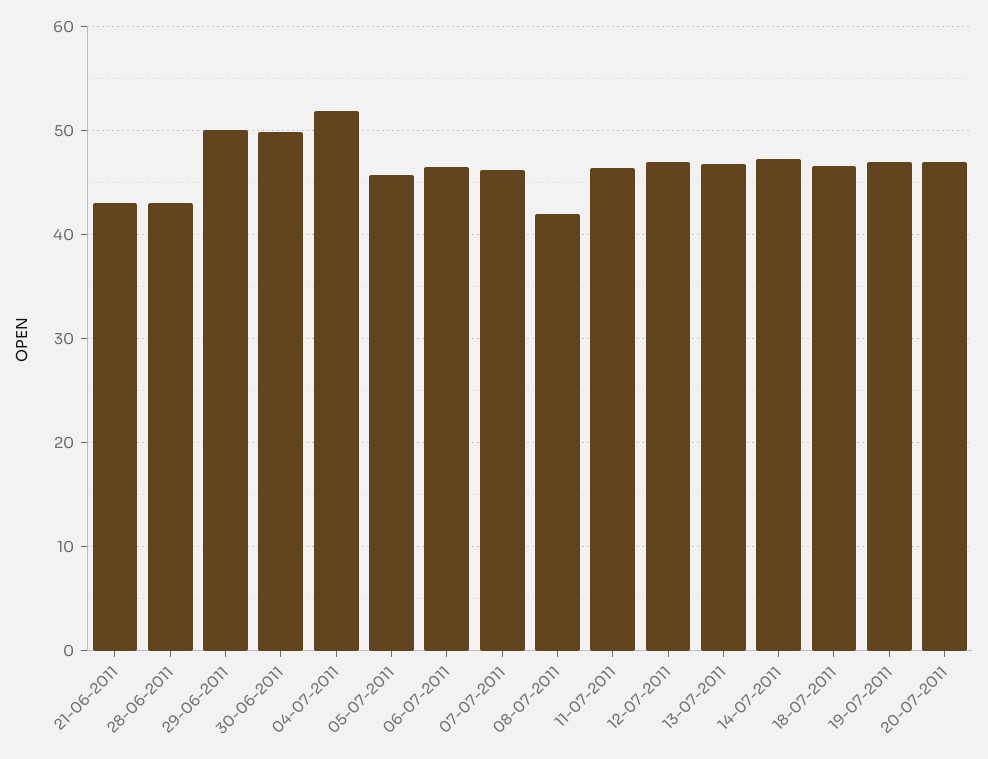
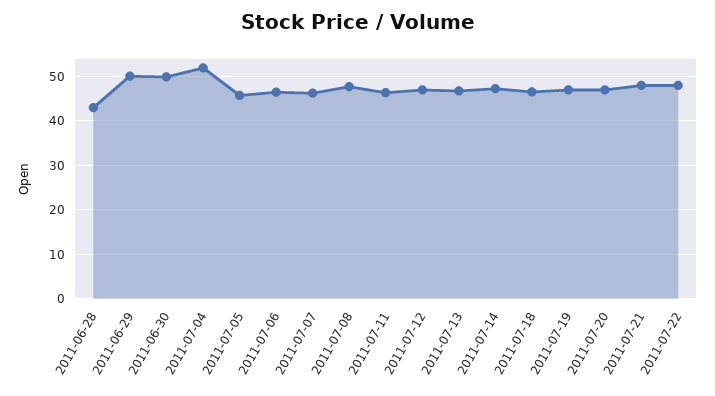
21-06-2011: 43 -> none
08-07-2011: 42 -> 48
2011-07-21: none -> 48
2011-07-22: none -> 48

